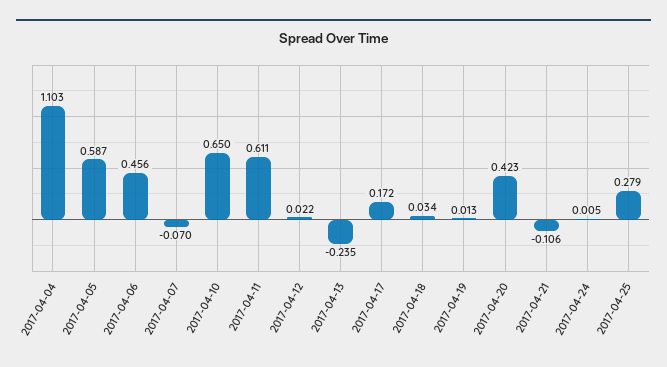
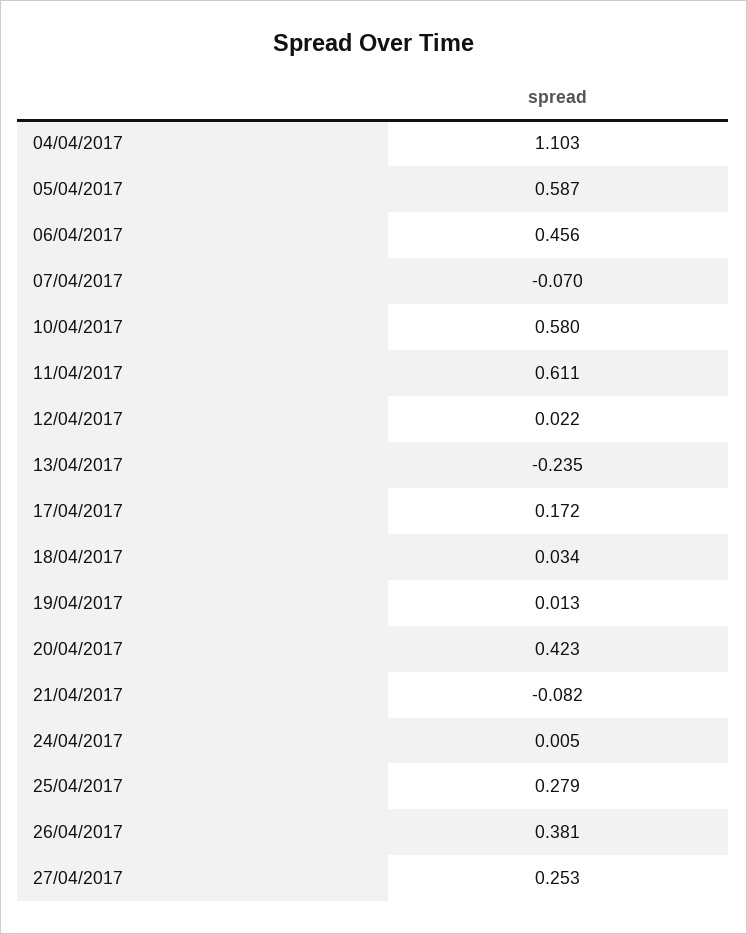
2017-04-10: 0.65 -> 0.58
2017-04-21: -0.106 -> -0.082
26/04/2017: none -> 0.381
27/04/2017: none -> 0.253

